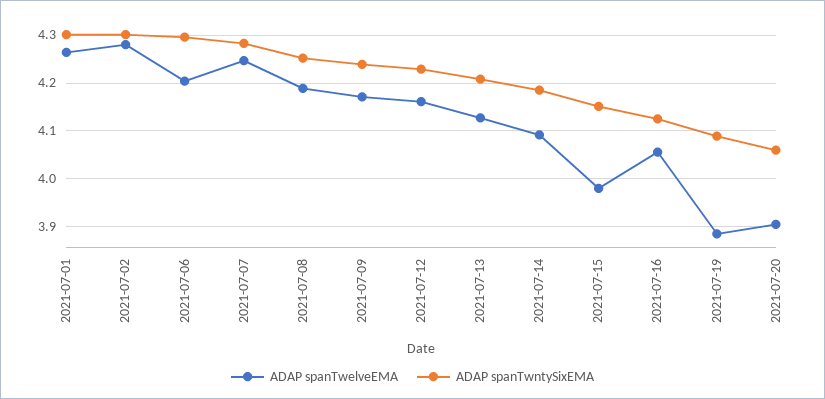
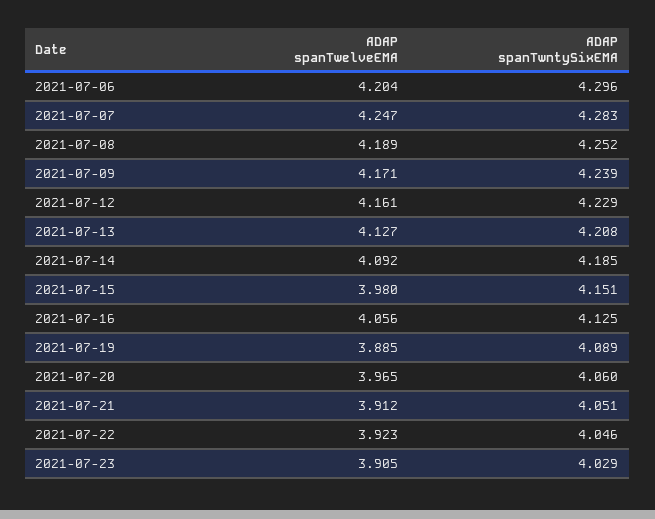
ADAP spanTwelveEMA, 2021-07-01: 4.26 -> none
ADAP spanTwntySixEMA, 2021-07-01: 4.3 -> none
ADAP spanTwelveEMA, 2021-07-02: 4.28 -> none
ADAP spanTwntySixEMA, 2021-07-02: 4.3 -> none
ADAP spanTwelveEMA, 2021-07-20: 3.9 -> 3.965
ADAP spanTwelveEMA, 2021-07-21: none -> 3.912
ADAP spanTwntySixEMA, 2021-07-21: none -> 4.051
ADAP spanTwelveEMA, 2021-07-22: none -> 3.923
ADAP spanTwntySixEMA, 2021-07-22: none -> 4.046
ADAP spanTwelveEMA, 2021-07-23: none -> 3.905
ADAP spanTwntySixEMA, 2021-07-23: none -> 4.029

